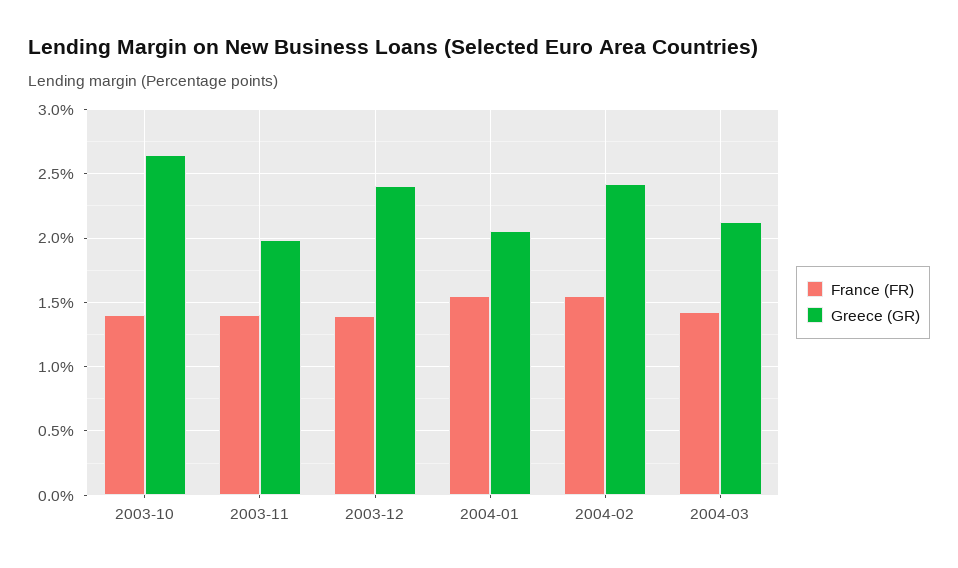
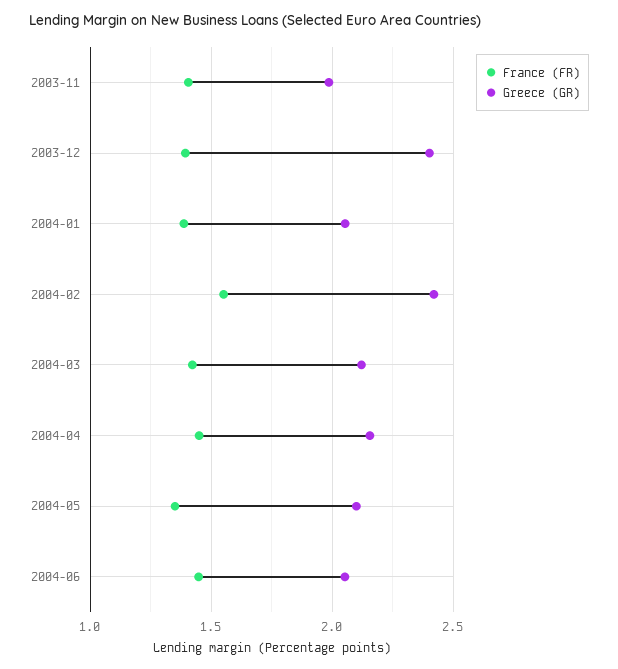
France (FR), 2003-10: 1.4 -> none
Greece (GR), 2003-10: 2.65 -> none
France (FR), 2004-01: 1.55 -> 1.4
France (FR), 2004-04: none -> 1.45
Greece (GR), 2004-04: none -> 2.15
France (FR), 2004-05: none -> 1.35
Greece (GR), 2004-05: none -> 2.1
France (FR), 2004-06: none -> 1.45
Greece (GR), 2004-06: none -> 2.05

